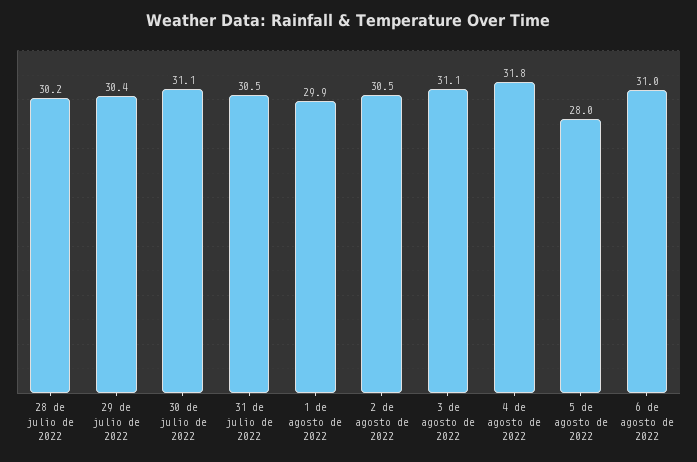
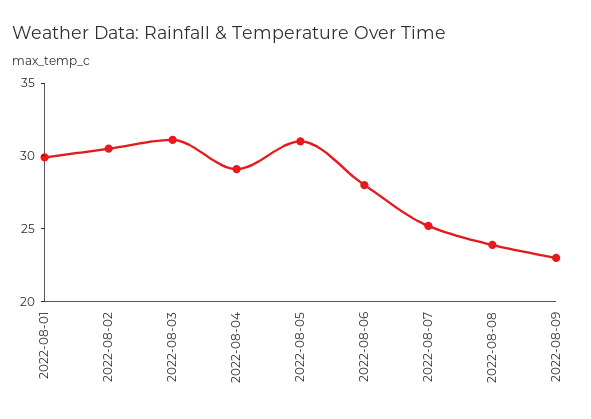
28 de julio de 2022: 30.2 -> none
29 de julio de 2022: 30.4 -> none
30 de julio de 2022: 31.1 -> none
31 de julio de 2022: 30.5 -> none
4 de agosto de 2022: 31.8 -> 29
5 de agosto de 2022: 28 -> 31
6 de agosto de 2022: 31 -> 28
2022-08-07: none -> 25
2022-08-08: none -> 24
2022-08-09: none -> 23

